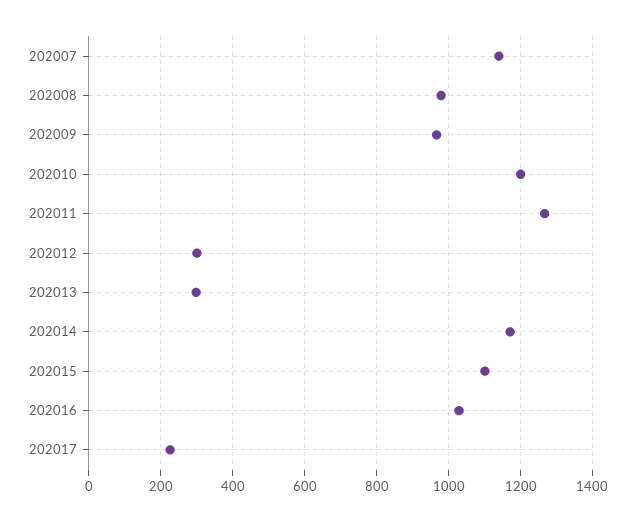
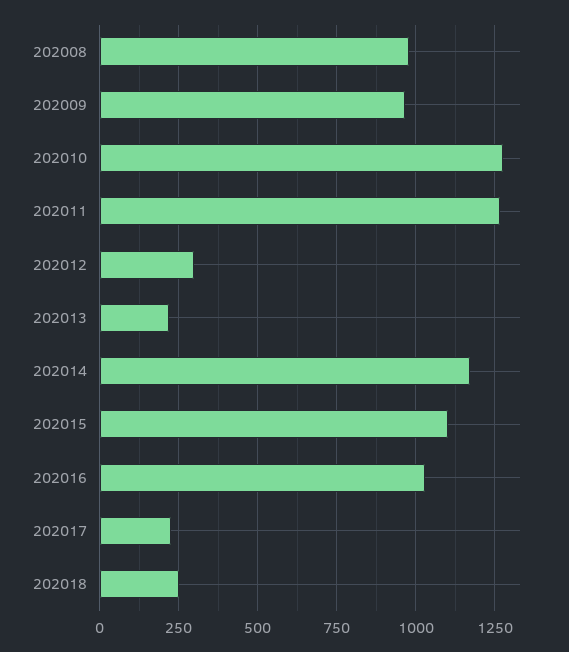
202007: 1140 -> none
202010: 1200 -> 1275
202013: 300 -> 225
202018: none -> 250

